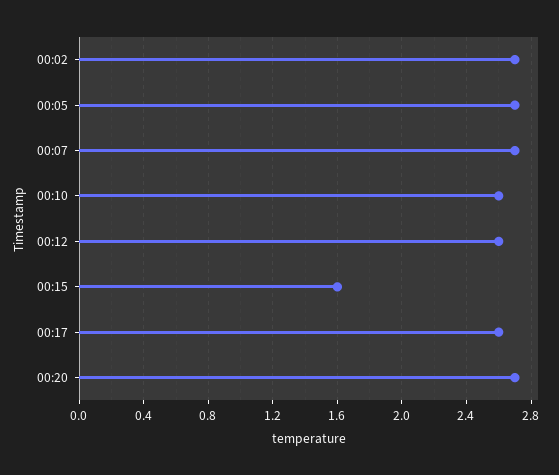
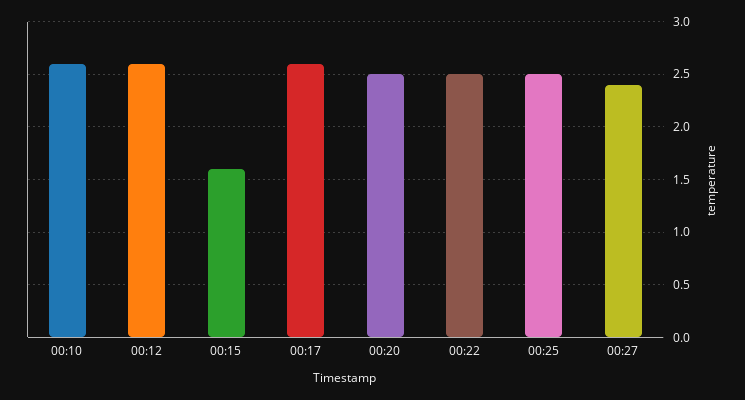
00:02: 2.7 -> none
00:05: 2.7 -> none
00:07: 2.7 -> none
00:20: 2.7 -> 2.5
00:22: none -> 2.5
00:25: none -> 2.5
00:27: none -> 2.4

